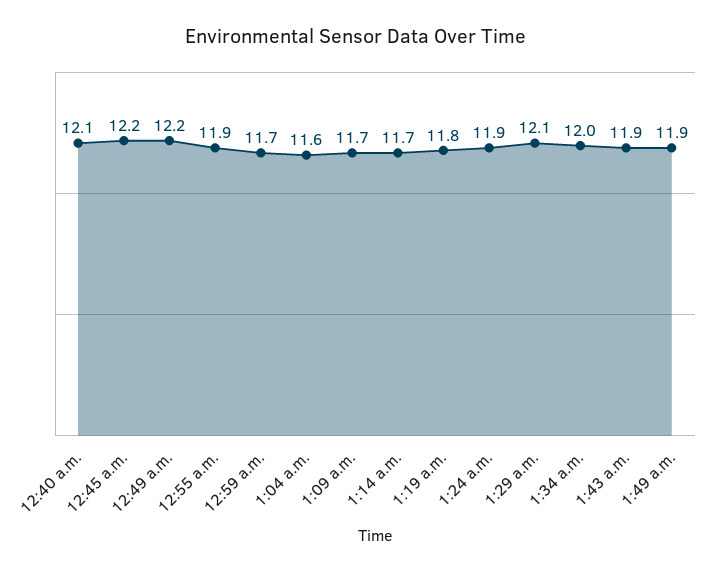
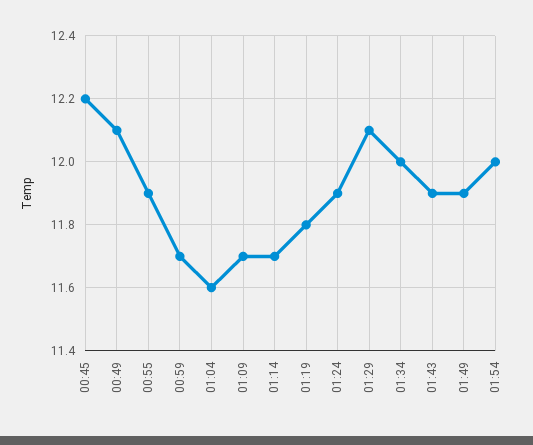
12:40 a.m.: 12.1 -> none
12:49 a.m.: 12.2 -> 12.1
01:54: none -> 12

